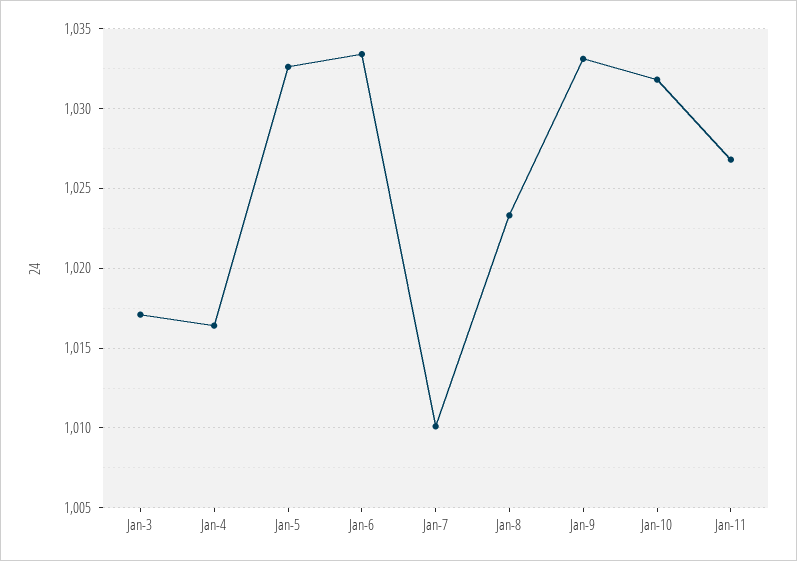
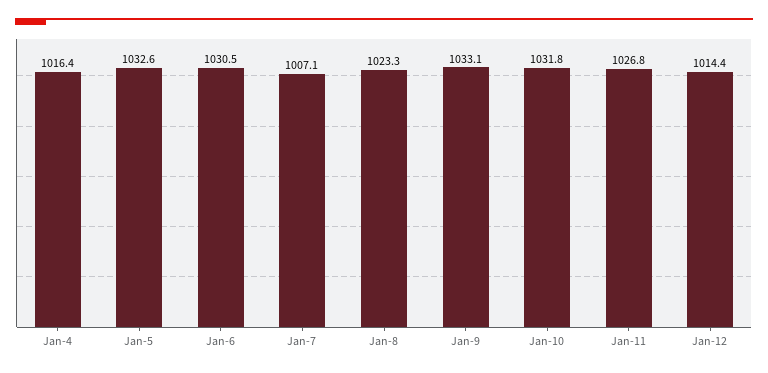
Jan-3: 1017 -> none
Jan-6: 1033.5 -> 1030.5
Jan-7: 1010 -> 1007.1
Jan-12: none -> 1014.4

